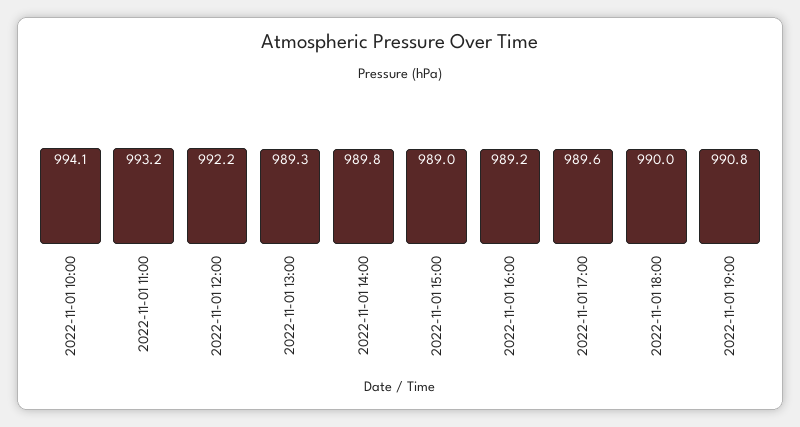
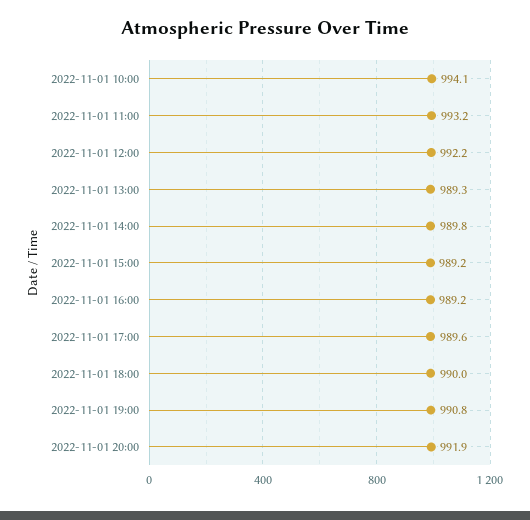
2022-11-01 15:00: 989 -> 989.2
2022-11-01 20:00: none -> 991.9

